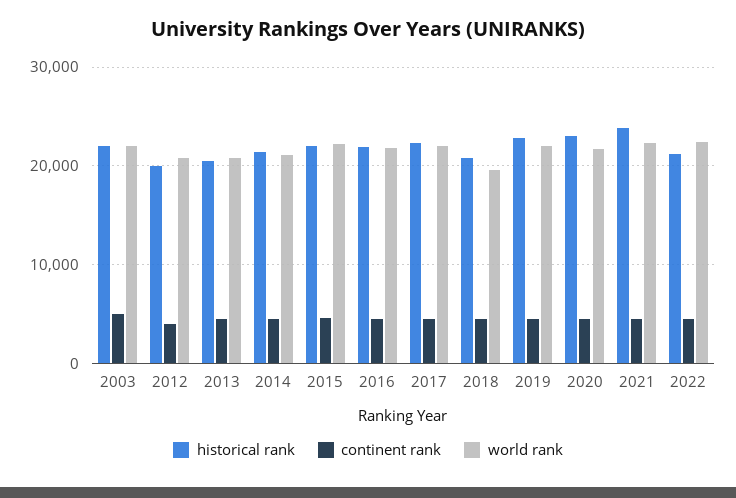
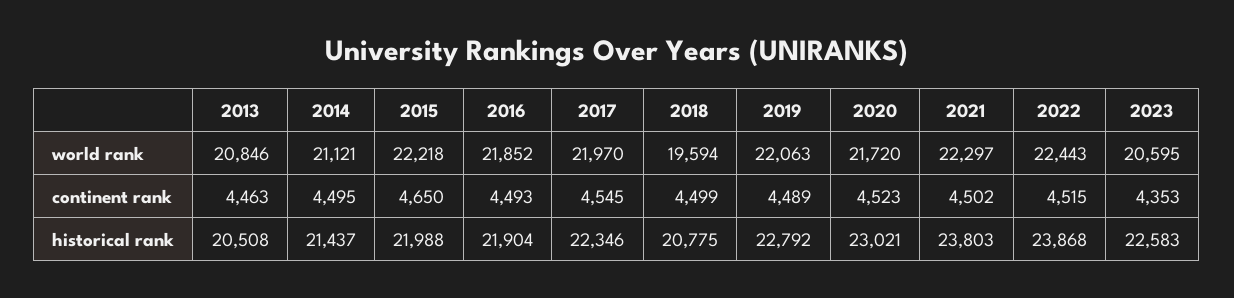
historical rank, 2003: 22000 -> none
continent rank, 2003: 5000 -> none
world rank, 2003: 22000 -> none
historical rank, 2012: 20000 -> none
continent rank, 2012: 4000 -> none
world rank, 2012: 21000 -> none
historical rank, 2022: 21000 -> 23868
world rank, 2023: none -> 20595
continent rank, 2023: none -> 4353
historical rank, 2023: none -> 22583

